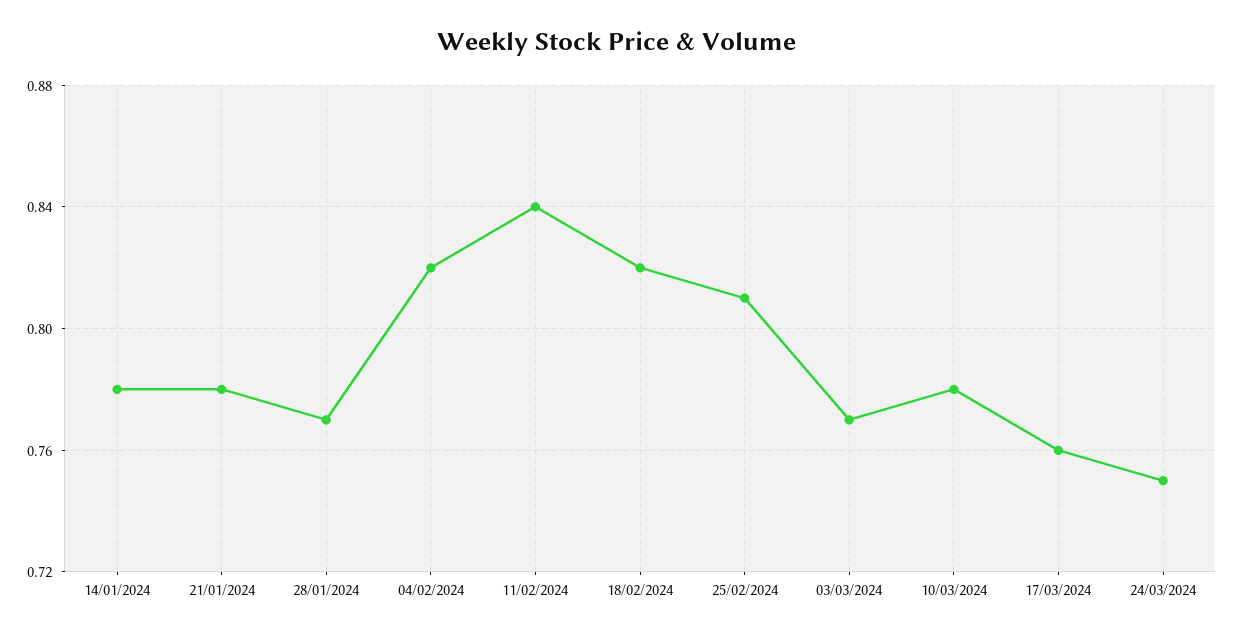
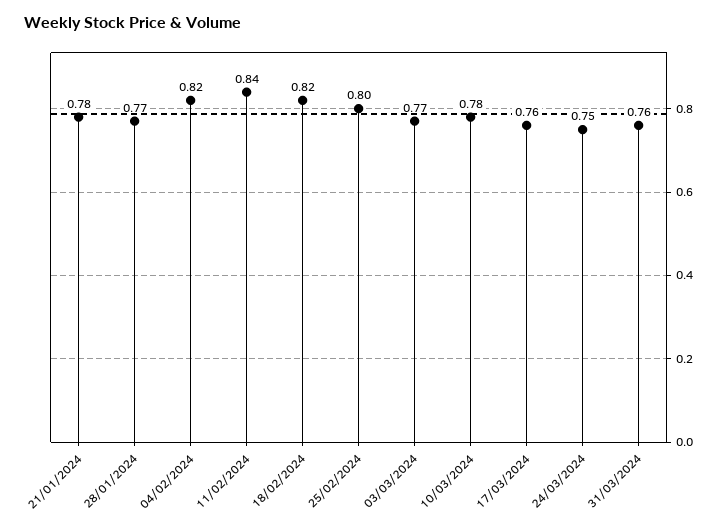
14/01/2024: 0.78 -> none
25/02/2024: 0.81 -> 0.8
31/03/2024: none -> 0.76

